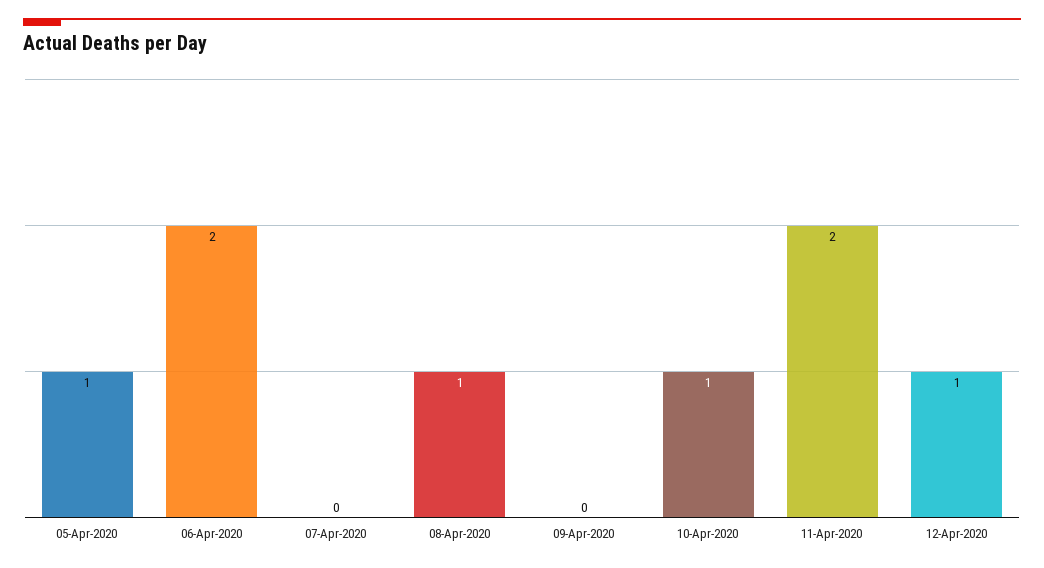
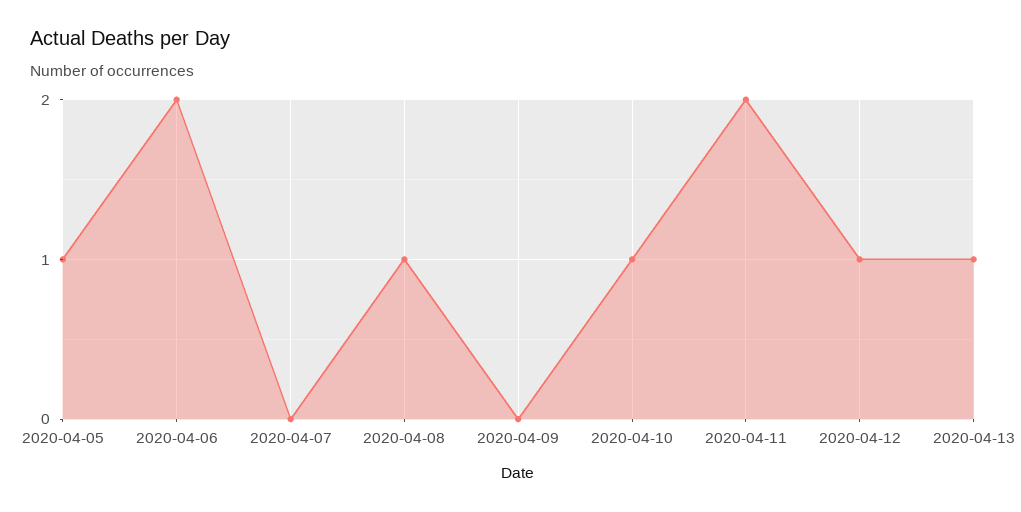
2020-04-13: none -> 1

